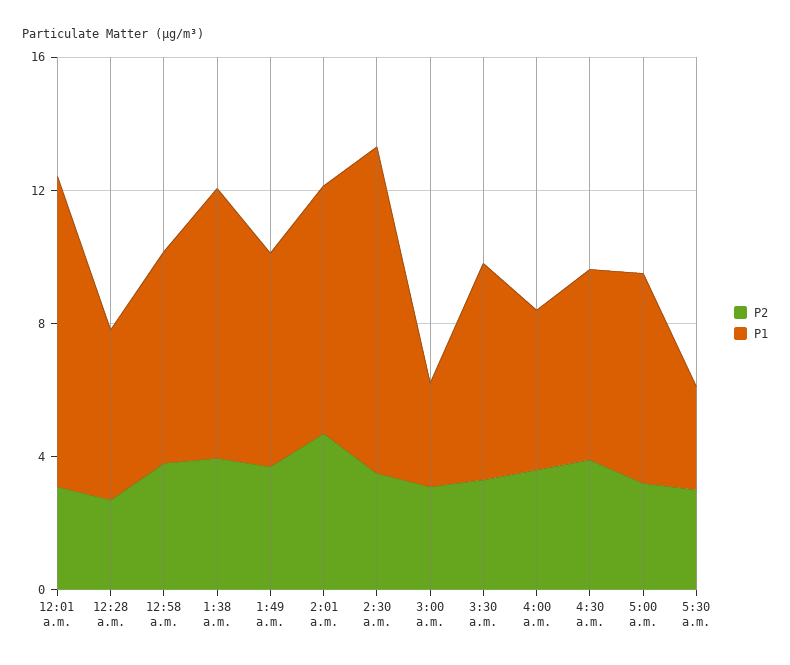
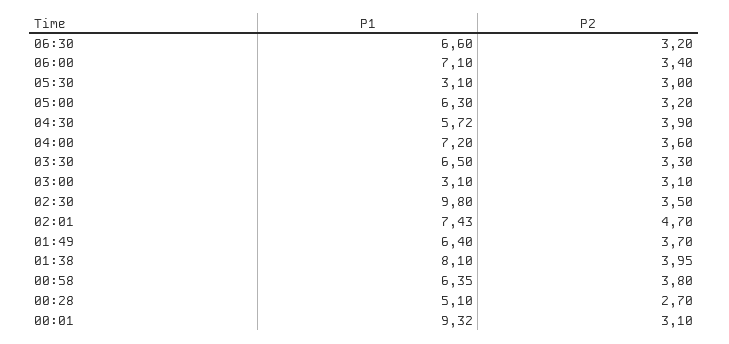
P1, 4:00 a.m.: 5 -> 7.2
P1, 06:30: none -> 6.6
P2, 06:30: none -> 3.2
P1, 06:00: none -> 7.1
P2, 06:00: none -> 3.4

